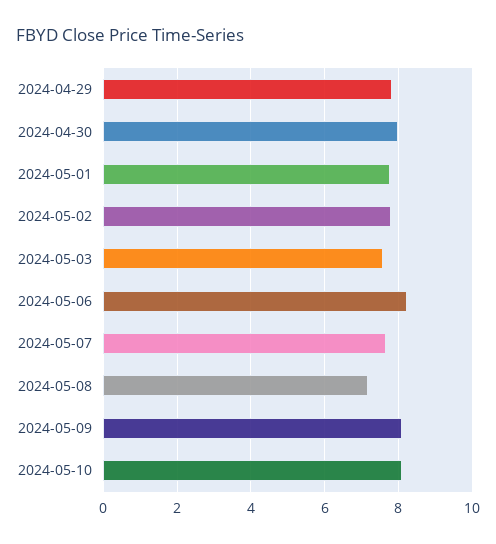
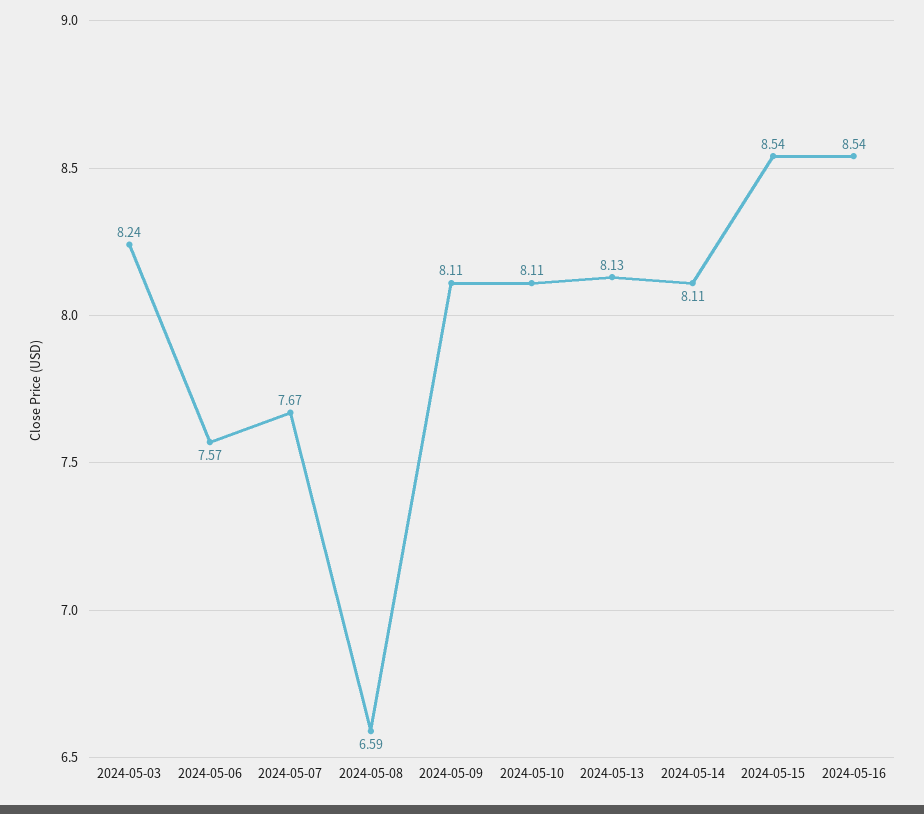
2024-04-29: 7.8 -> none
2024-04-30: 8 -> none
2024-05-01: 7.8 -> none
2024-05-02: 7.8 -> none
2024-05-03: 7.6 -> 8.24
2024-05-06: 8.2 -> 7.57
2024-05-08: 7.2 -> 6.59
2024-05-13: none -> 8.13
2024-05-14: none -> 8.11
2024-05-15: none -> 8.54
2024-05-16: none -> 8.54

